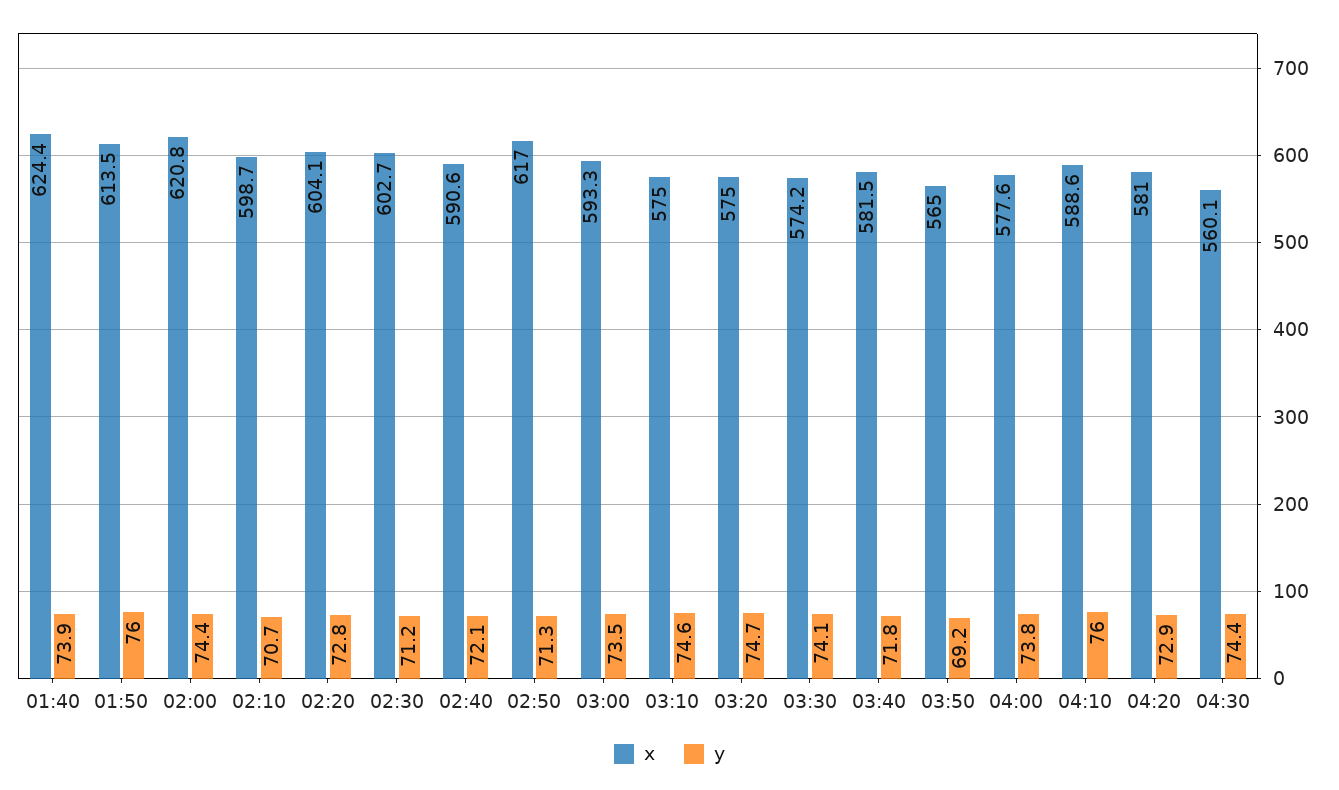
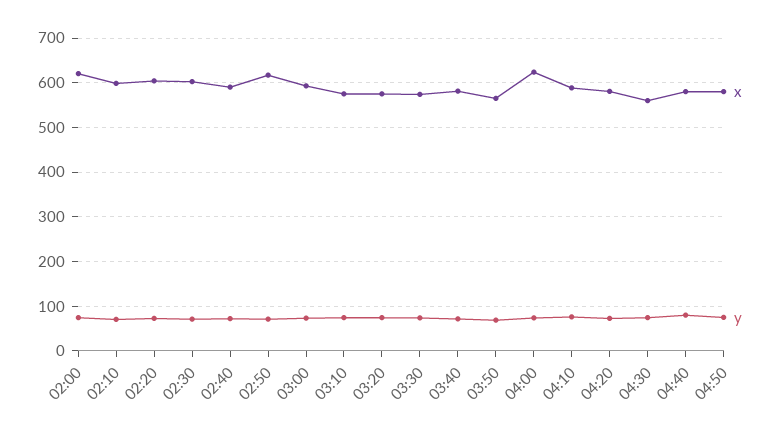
x, 01:40: 624.4 -> none
y, 01:40: 73.9 -> none
x, 01:50: 613.5 -> none
y, 01:50: 76 -> none
x, 04:00: 577.6 -> 620
x, 04:40: none -> 580
y, 04:40: none -> 80
x, 04:50: none -> 580
y, 04:50: none -> 80

